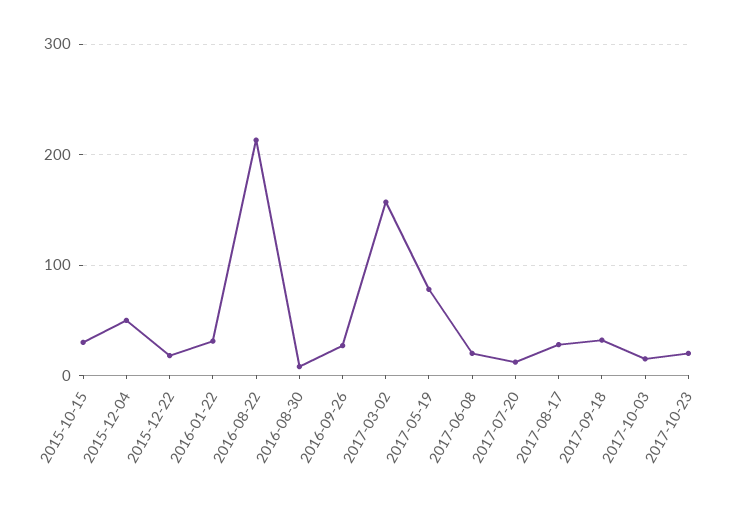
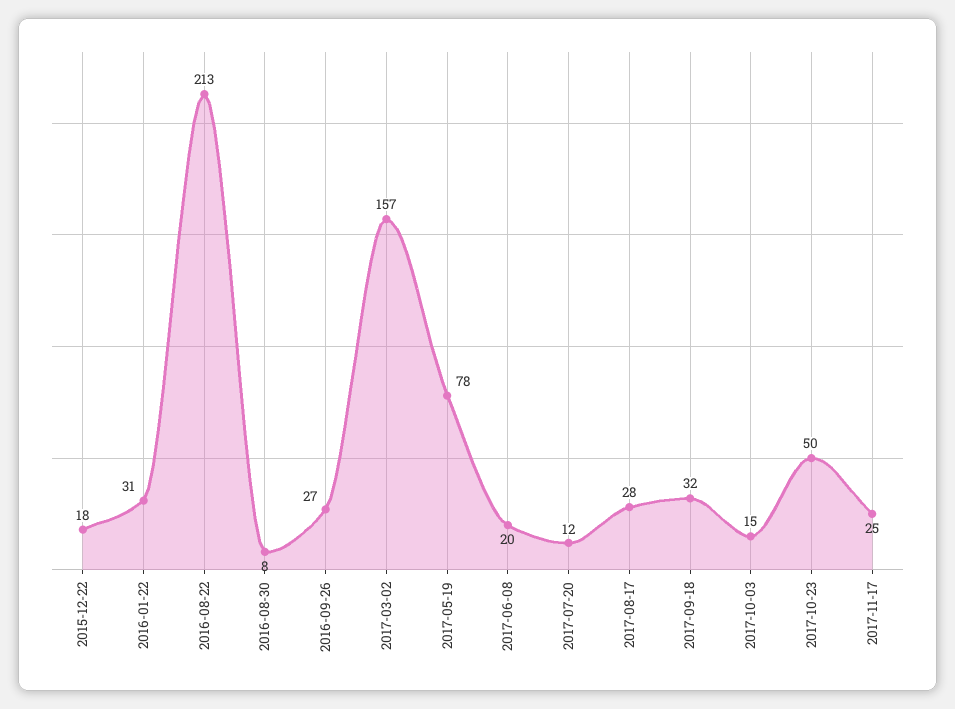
2015-10-15: 30 -> none
2015-12-04: 50 -> none
2017-10-23: 20 -> 50
2017-11-17: none -> 25

